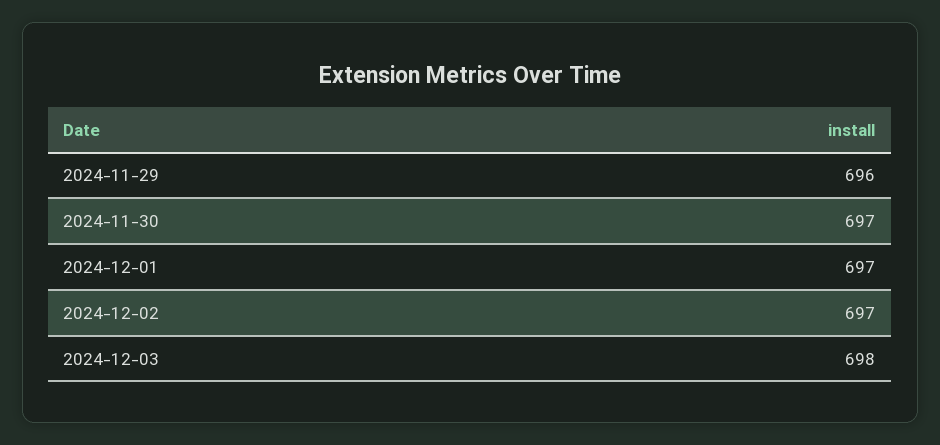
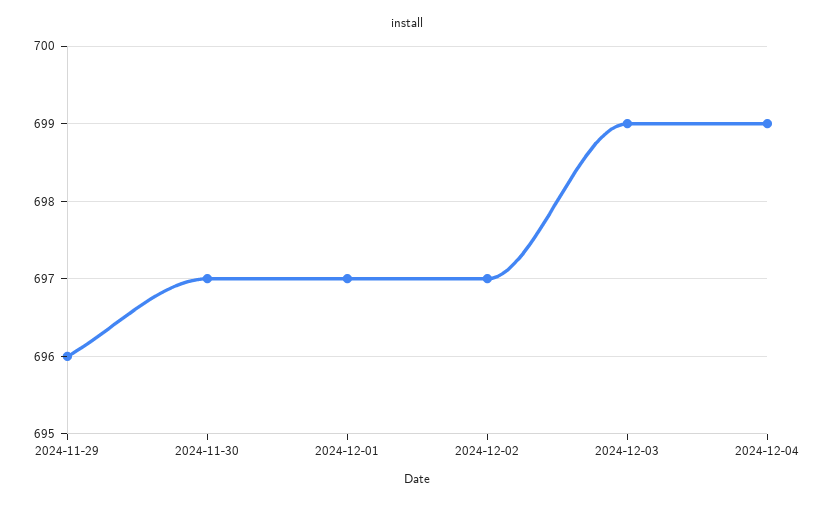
2024-12-03: 698 -> 699
2024-12-04: none -> 699

